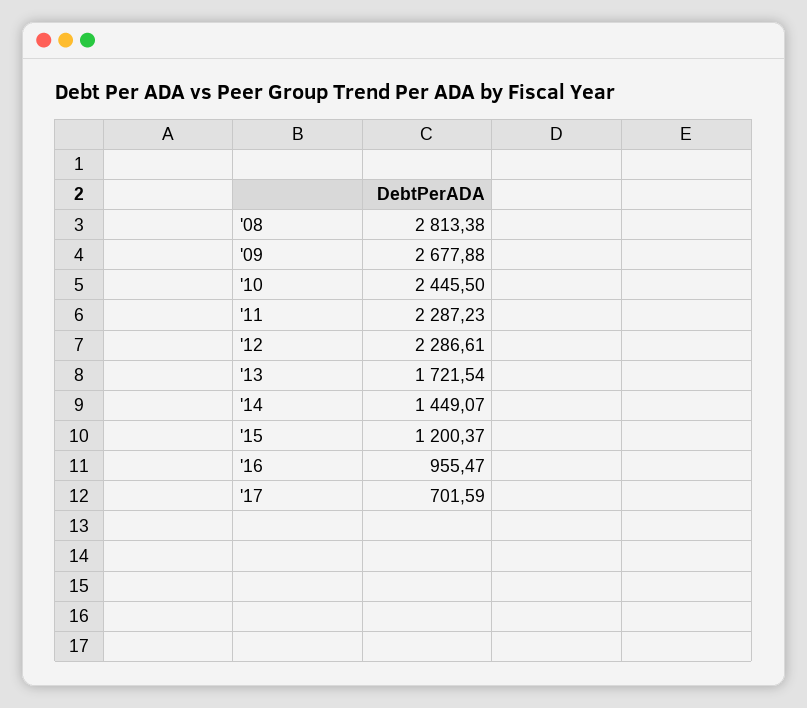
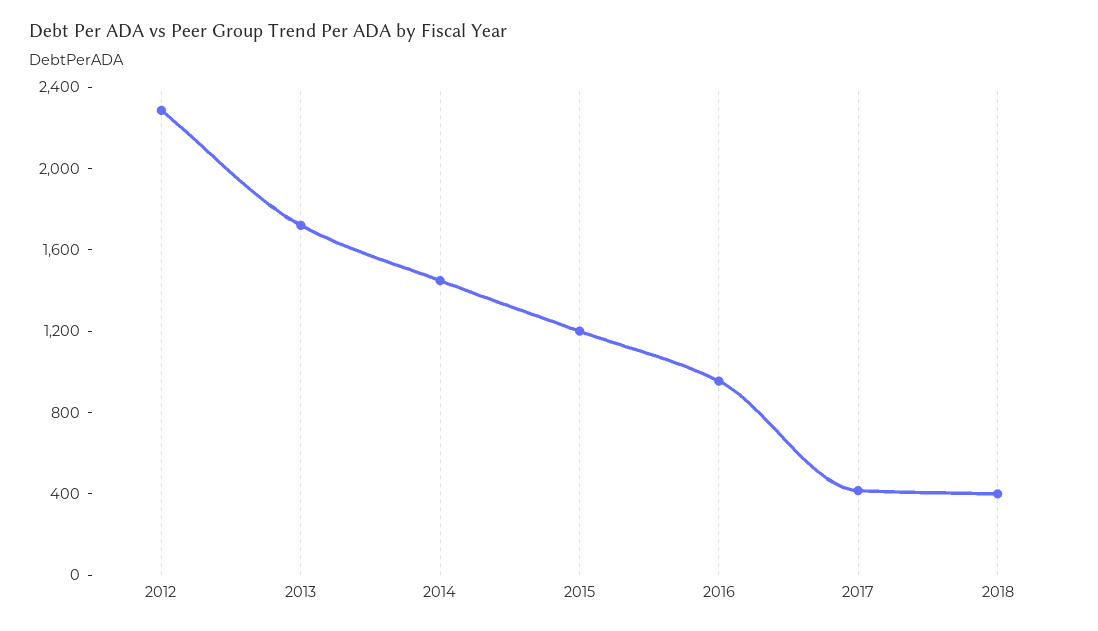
'08: 2813.38 -> none
'09: 2677.88 -> none
'10: 2445.5 -> none
'11: 2287.23 -> none
'17: 701.59 -> 400
2018: none -> 400

